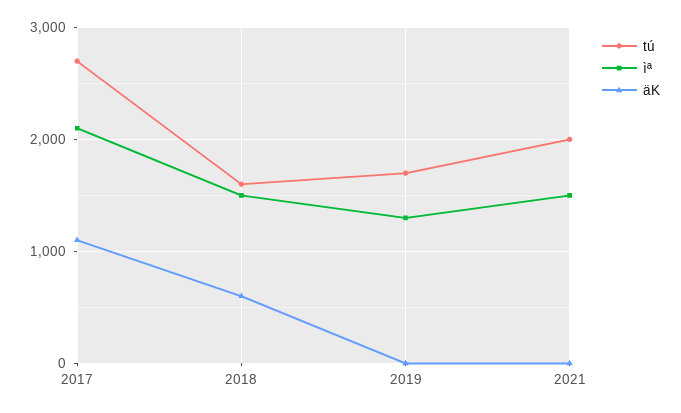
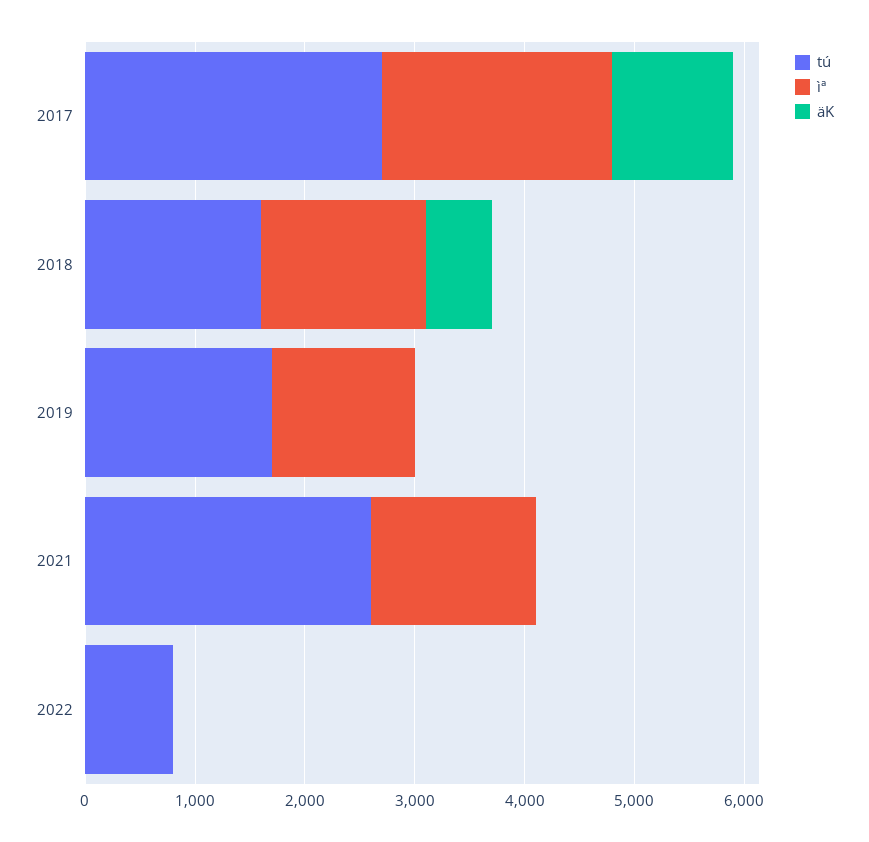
tú, 2021: 2000 -> 2600
tú, 2022: none -> 800
ìª, 2022: none -> 0
äK, 2022: none -> 0

